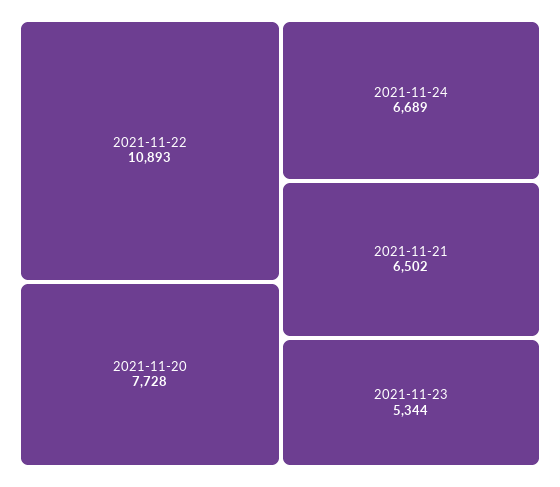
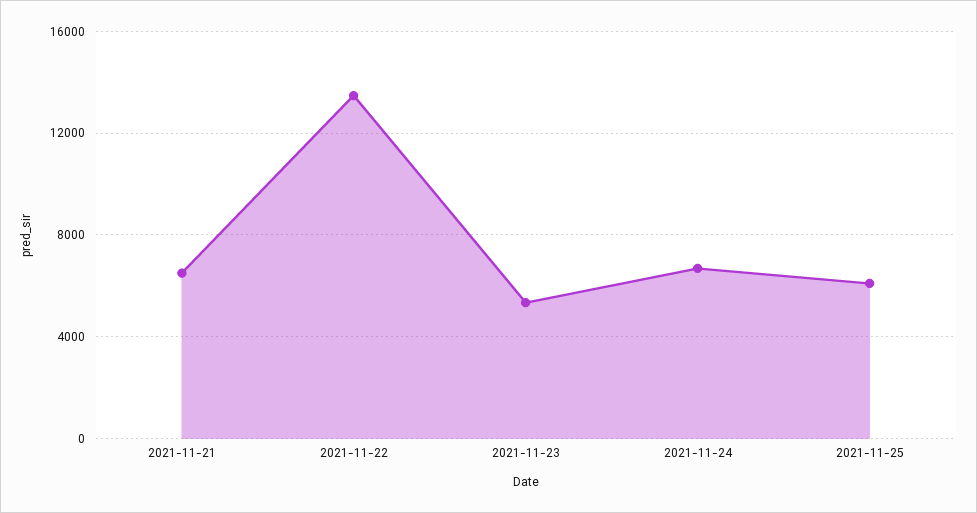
2021-11-22: 10893 -> 13500
2021-11-20: 7728 -> none
2021-11-25: none -> 6000

